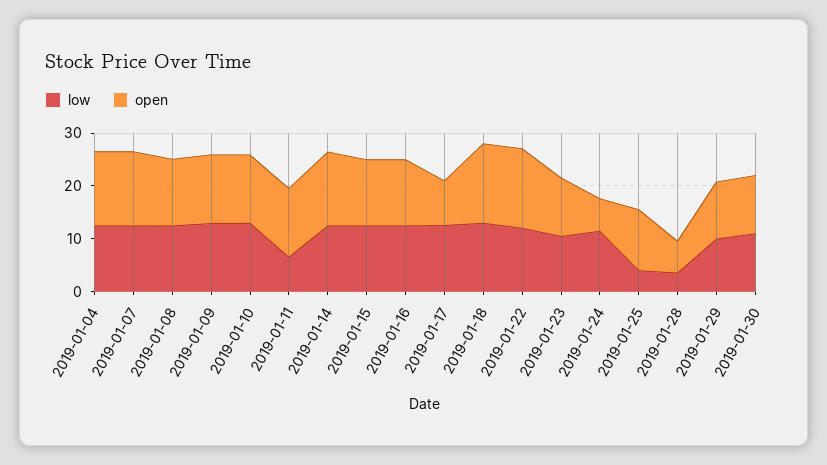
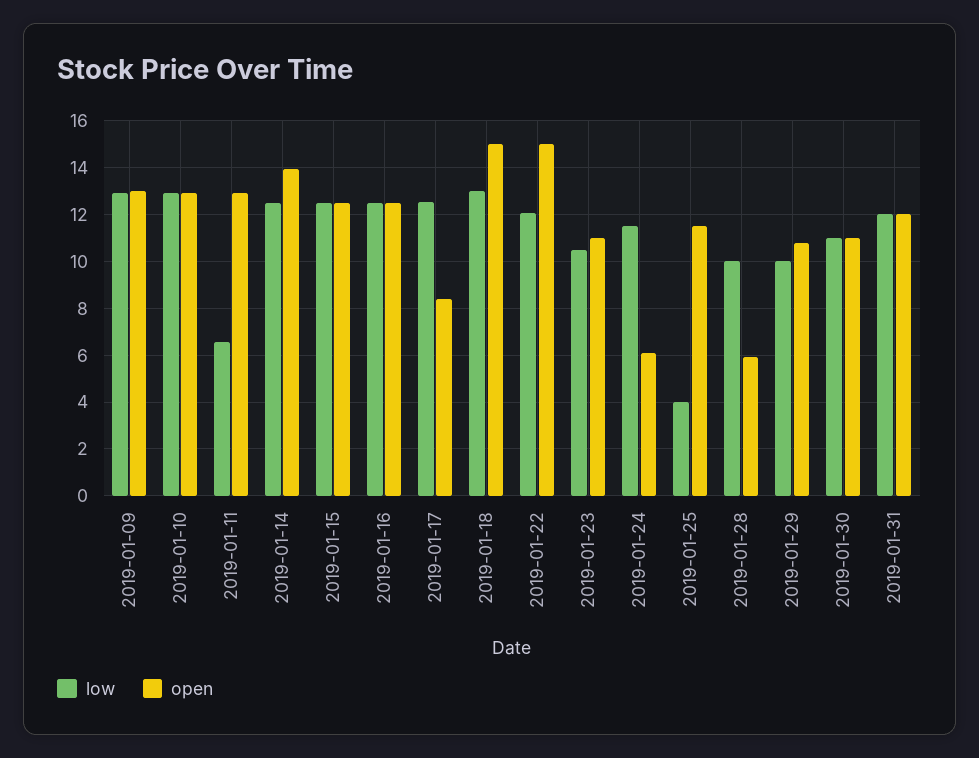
low, 2019-01-04: 12 -> none
open, 2019-01-04: 14 -> none
low, 2019-01-07: 12 -> none
open, 2019-01-07: 14 -> none
low, 2019-01-08: 12 -> none
open, 2019-01-08: 12 -> none
low, 2019-01-28: 4 -> 10
low, 2019-01-31: none -> 12
open, 2019-01-31: none -> 12

